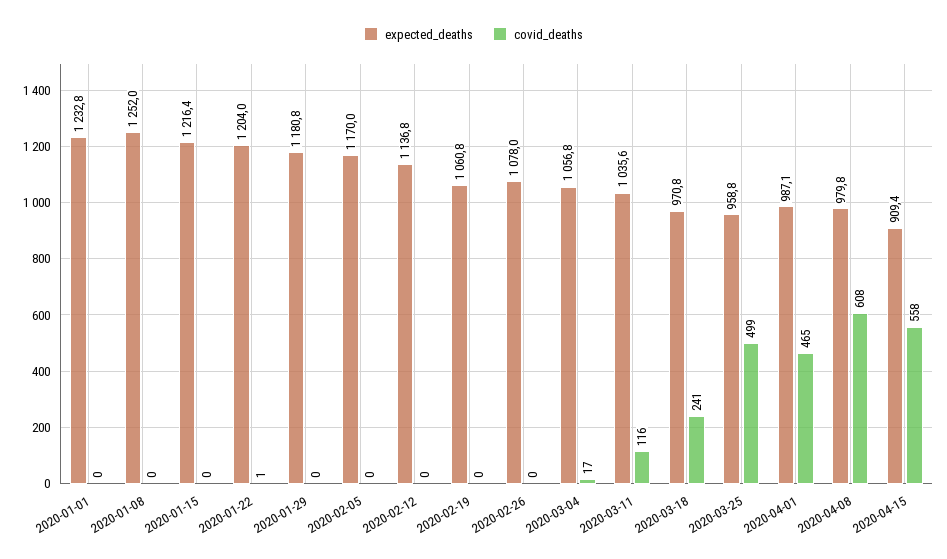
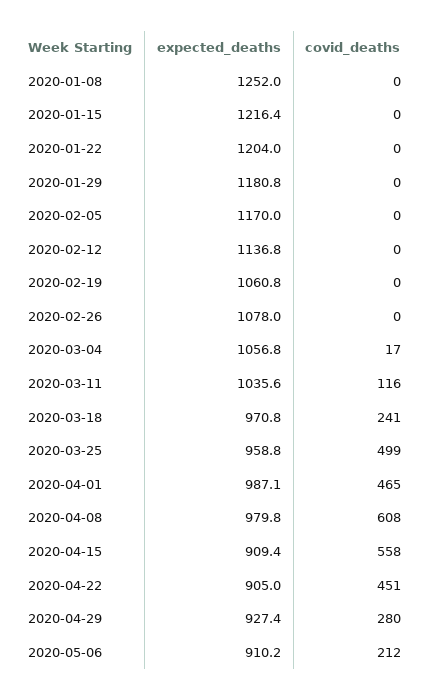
expected_deaths, 2020-01-01: 1232.8 -> none
covid_deaths, 2020-01-01: 0 -> none
covid_deaths, 2020-01-22: 1 -> 0
expected_deaths, 2020-04-22: none -> 905
covid_deaths, 2020-04-22: none -> 451
expected_deaths, 2020-04-29: none -> 927.4
covid_deaths, 2020-04-29: none -> 280
expected_deaths, 2020-05-06: none -> 910.2
covid_deaths, 2020-05-06: none -> 212

